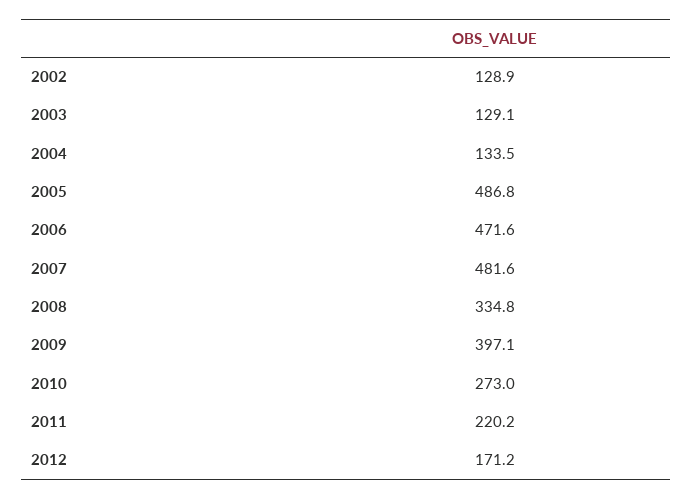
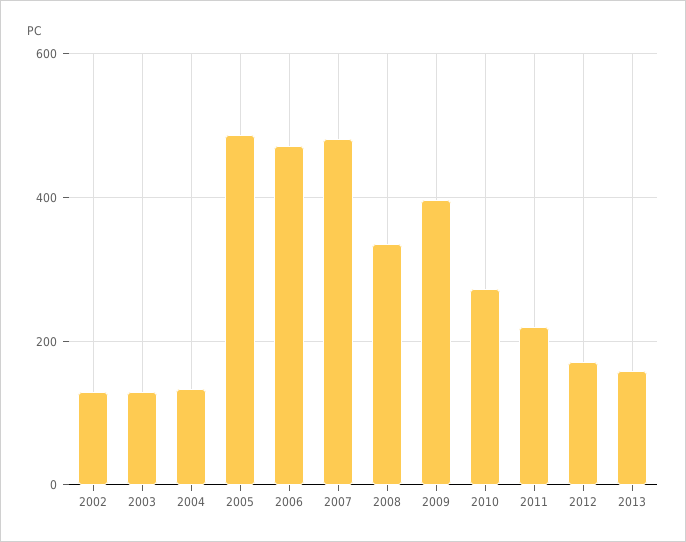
2013: none -> 160

